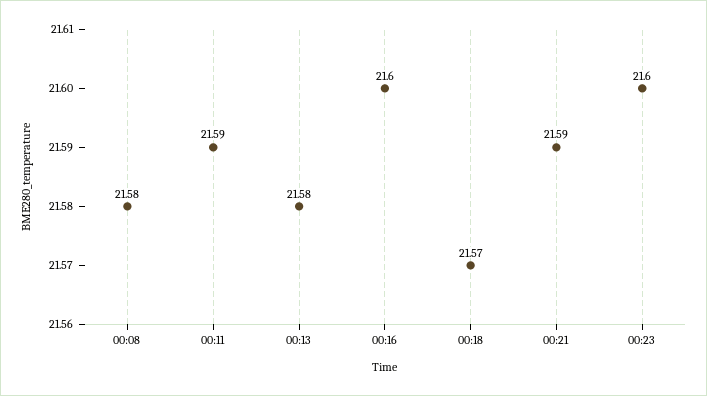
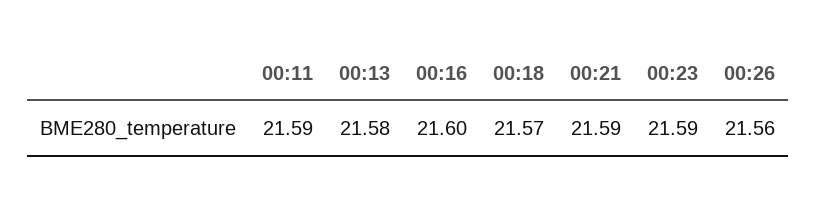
00:08: 21.58 -> none
00:23: 21.6 -> 21.59
00:26: none -> 21.56

